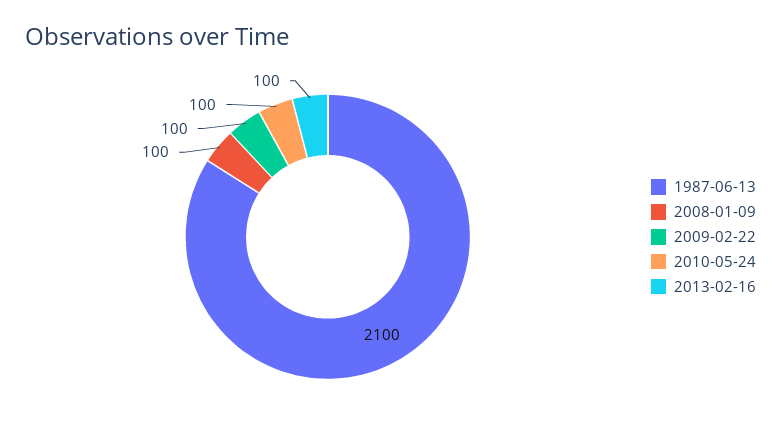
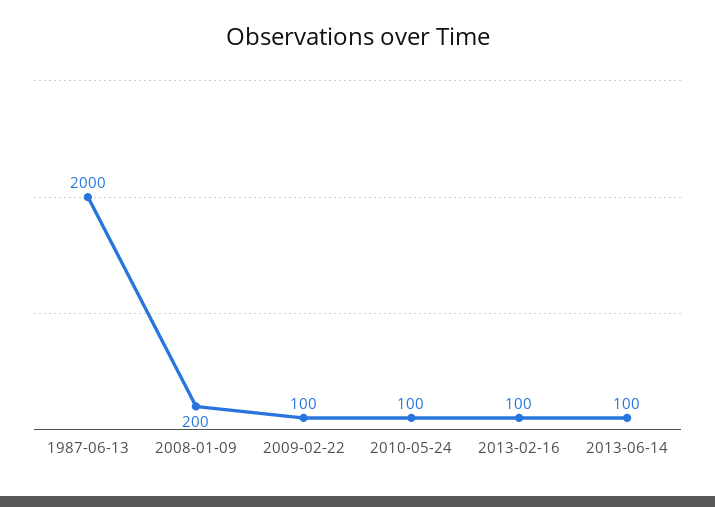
1987-06-13: 2100 -> 2000
2008-01-09: 100 -> 200
2013-06-14: none -> 100

